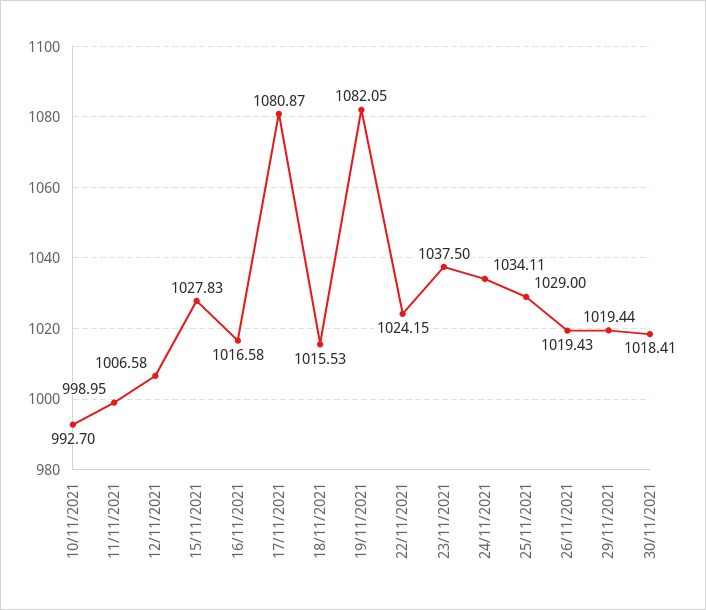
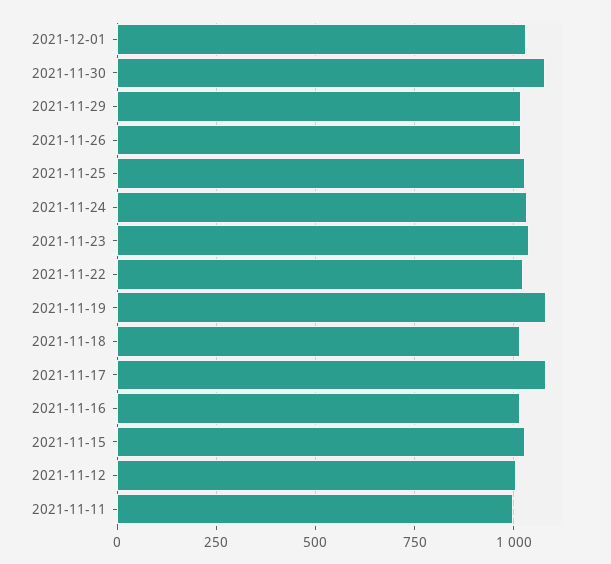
10/11/2021: 992.7 -> none
30/11/2021: 1018.41 -> 1075
2021-12-01: none -> 1025

